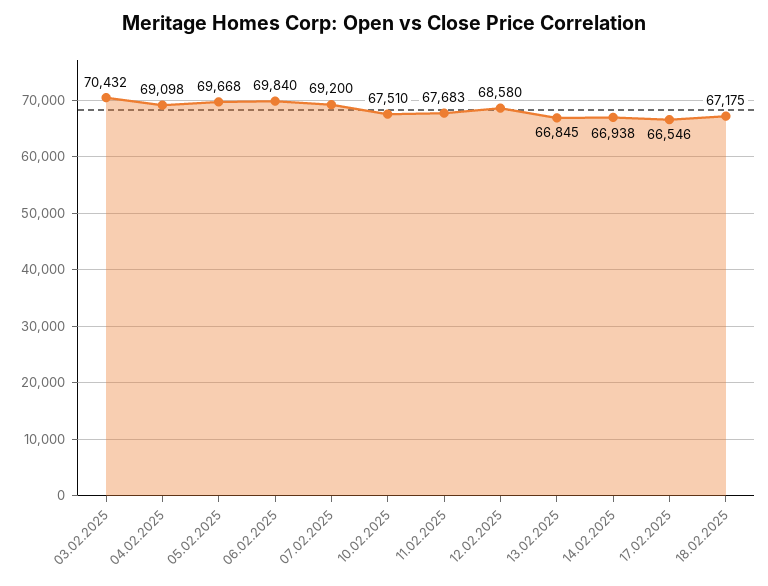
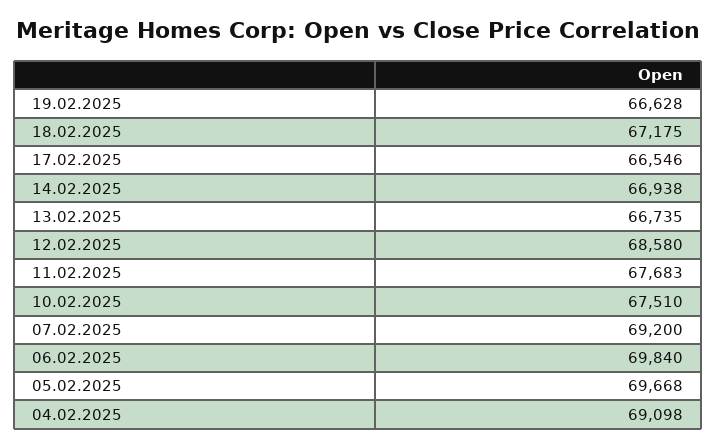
03.02.2025: 70432 -> none
13.02.2025: 66845 -> 66735
19.02.2025: none -> 66628

